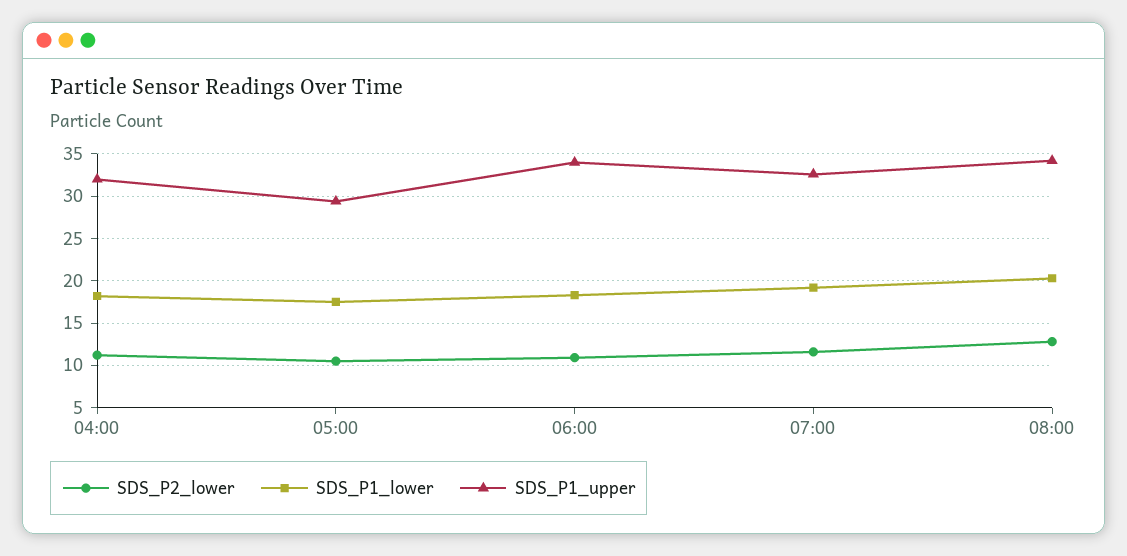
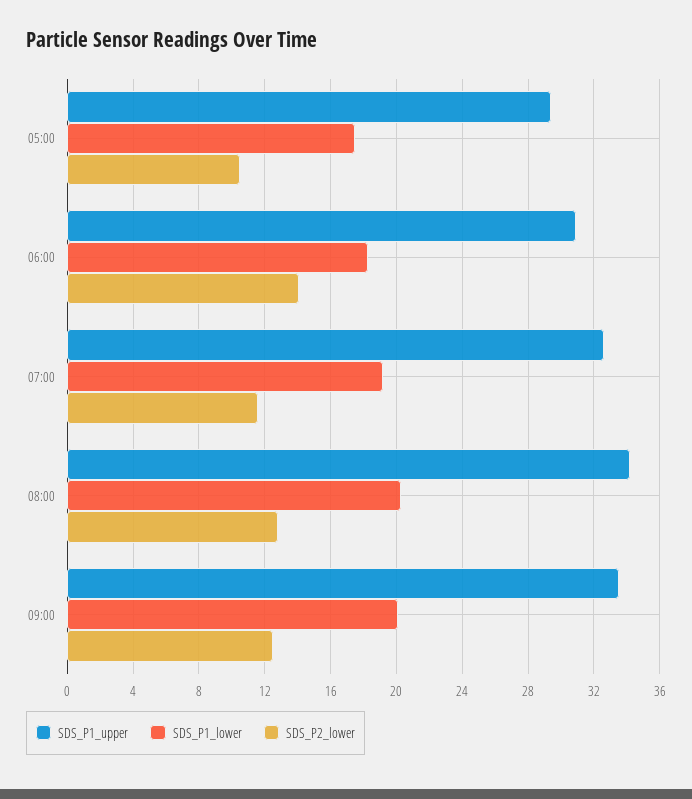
SDS_P2_lower, 04:00: 11 -> none
SDS_P1_lower, 04:00: 18 -> none
SDS_P1_upper, 04:00: 32 -> none
SDS_P2_lower, 06:00: 11 -> 14
SDS_P1_upper, 06:00: 34 -> 31
SDS_P1_upper, 09:00: none -> 33.5
SDS_P1_lower, 09:00: none -> 20
SDS_P2_lower, 09:00: none -> 12.5

